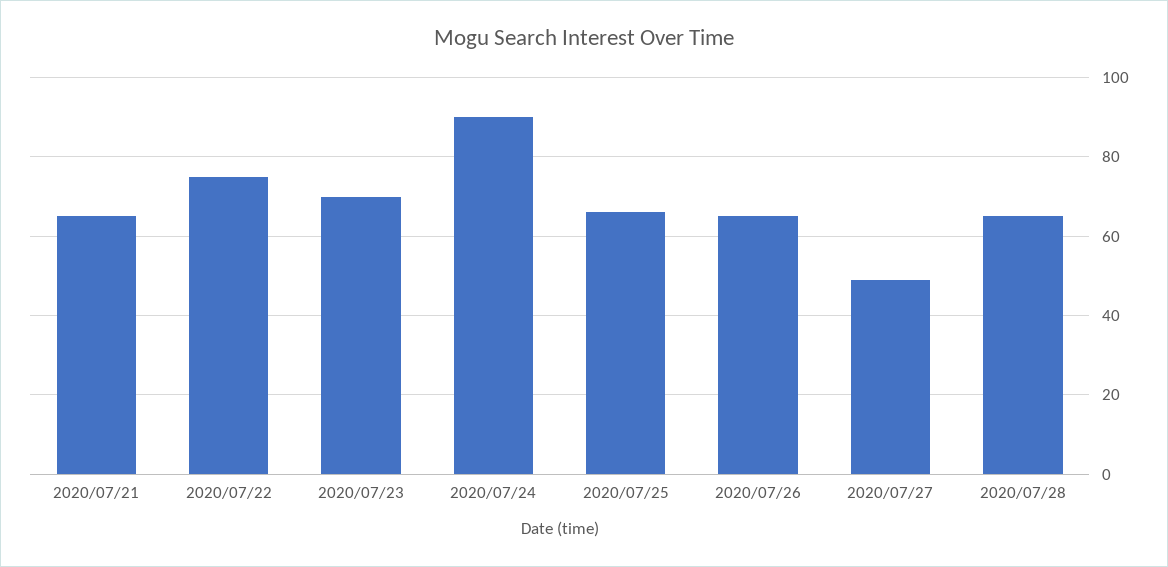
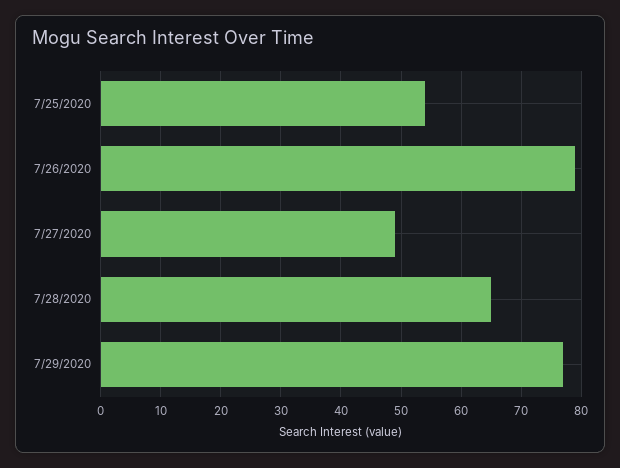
2020/07/21: 65 -> none
2020/07/22: 75 -> none
2020/07/23: 70 -> none
2020/07/24: 90 -> none
2020/07/25: 65 -> 54
2020/07/26: 65 -> 79
7/29/2020: none -> 77

